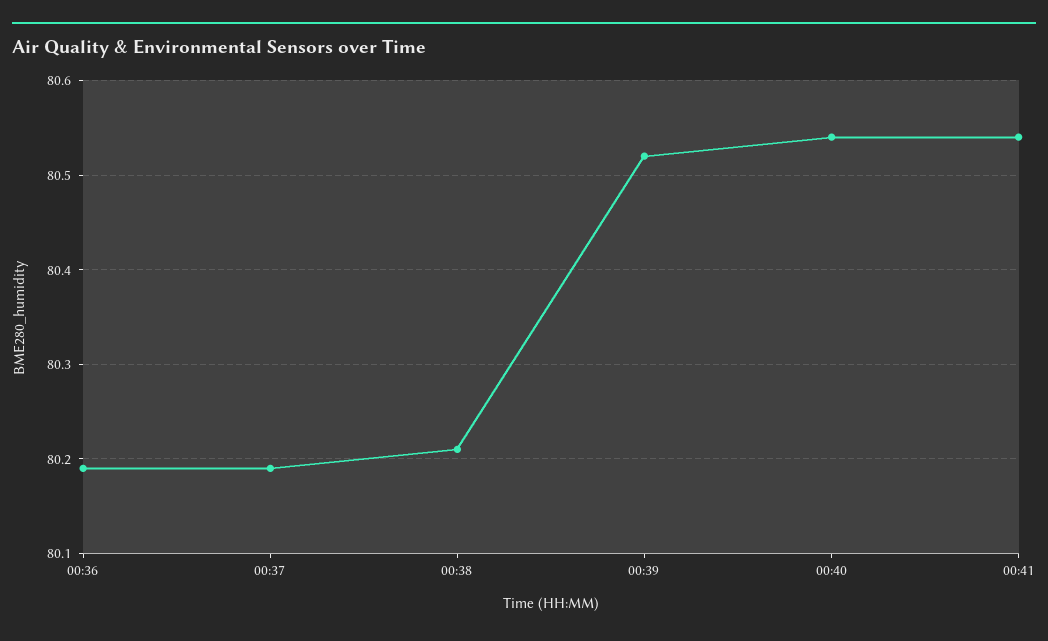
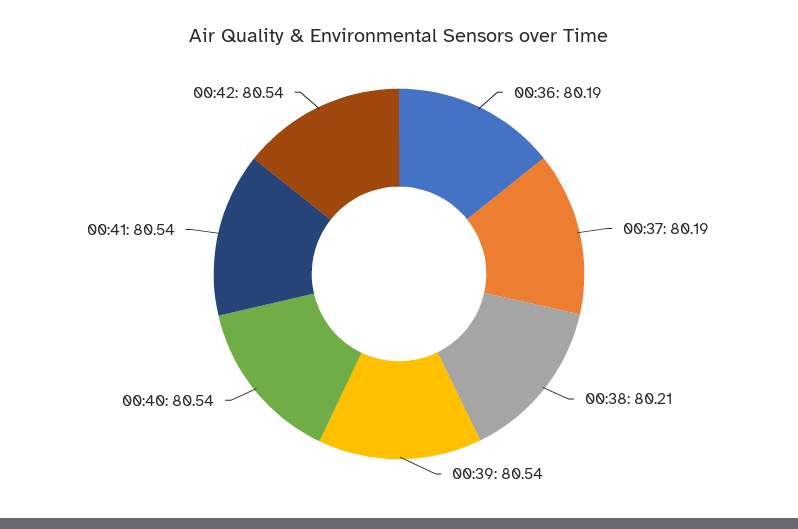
00:39: 80.52 -> 80.54
00:42: none -> 80.54

